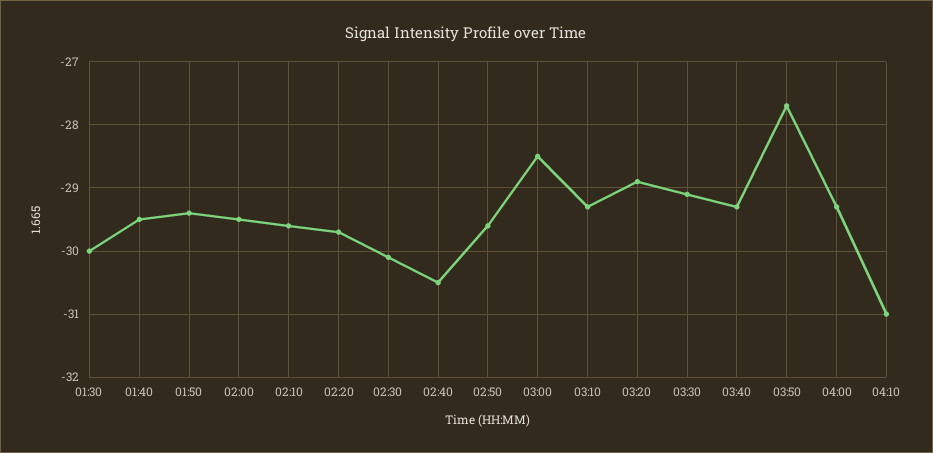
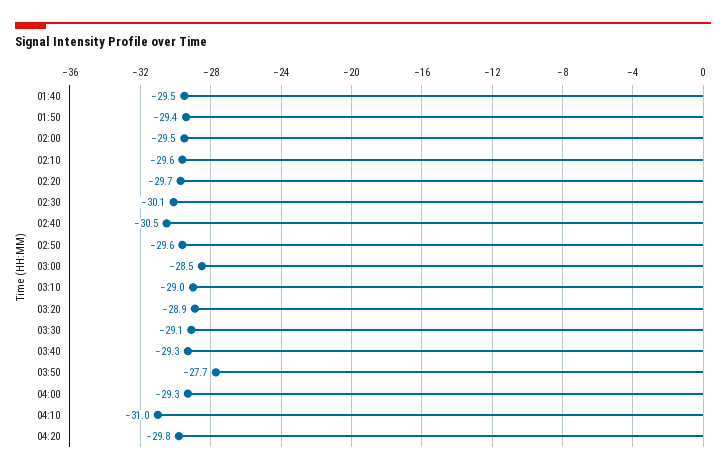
01:30: -30 -> none
03:10: -29.3 -> -29
04:20: none -> -29.8

